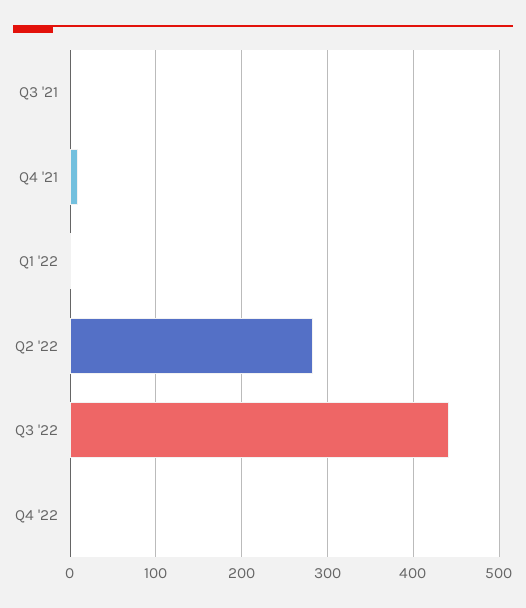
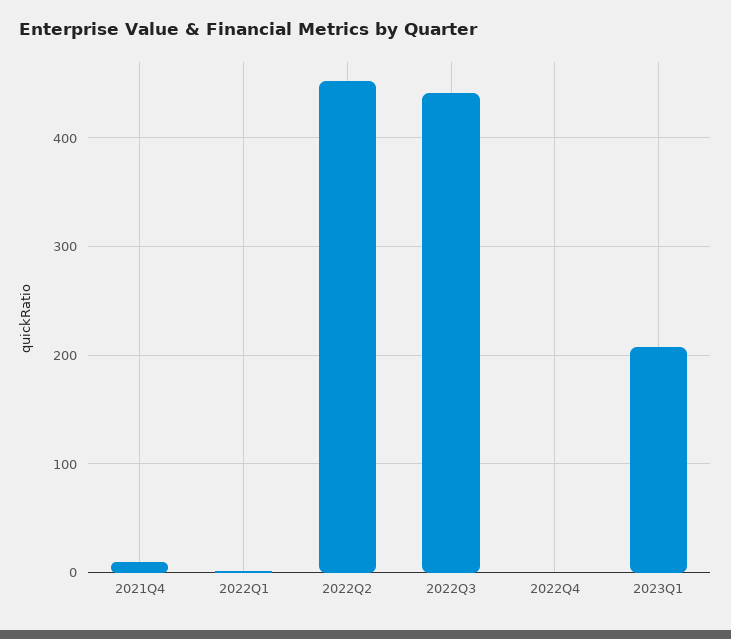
Q3 '21: 0 -> none
Q2 '22: 280 -> 450
2023Q1: none -> 210

